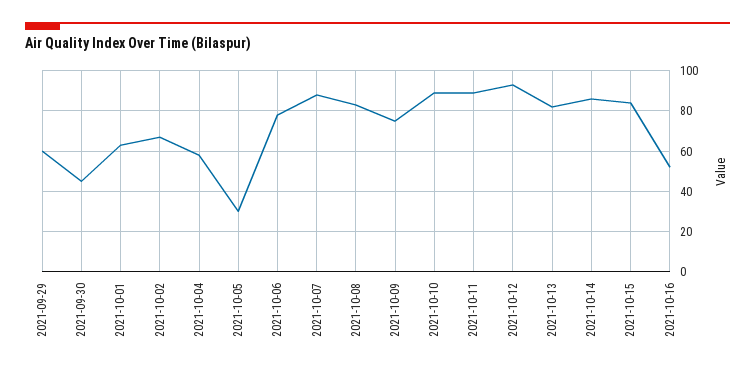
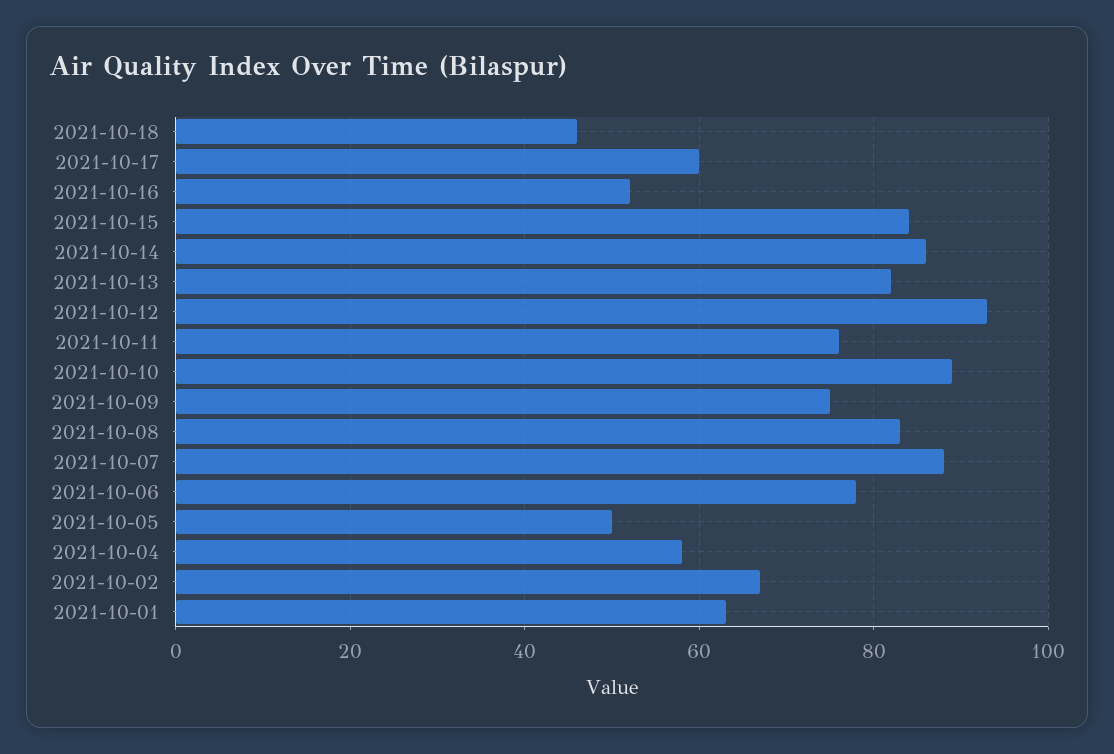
2021-09-29: 60 -> none
2021-09-30: 45 -> none
2021-10-05: 30 -> 50
2021-10-11: 90 -> 75
2021-10-18: none -> 45
2021-10-17: none -> 60

